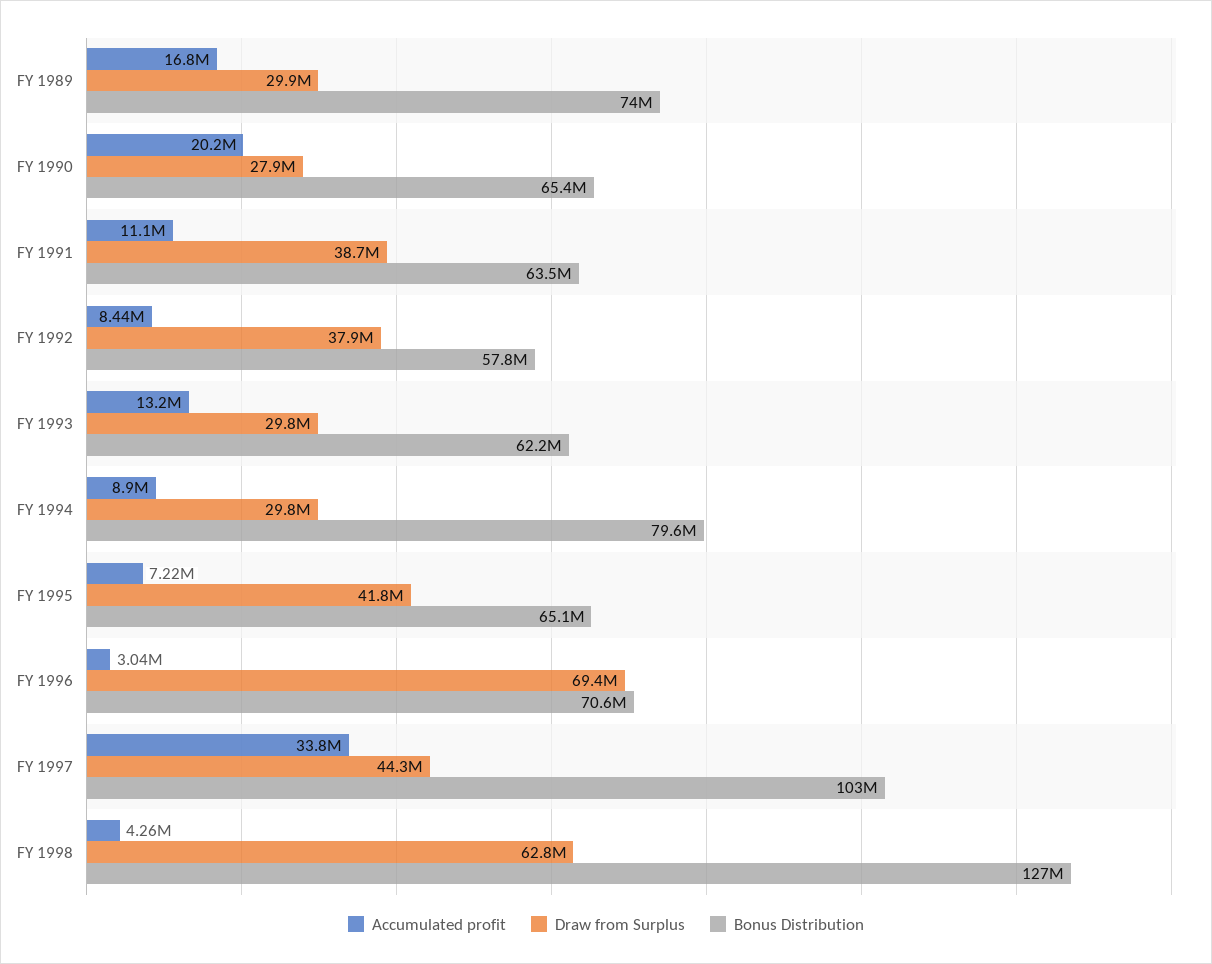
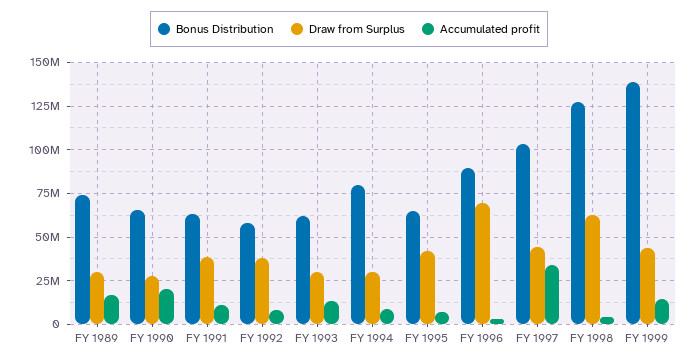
Bonus Distribution, FY 1996: 70600000 -> 90000000
Bonus Distribution, FY 1999: none -> 140000000
Draw from Surplus, FY 1999: none -> 45000000
Accumulated profit, FY 1999: none -> 15000000

